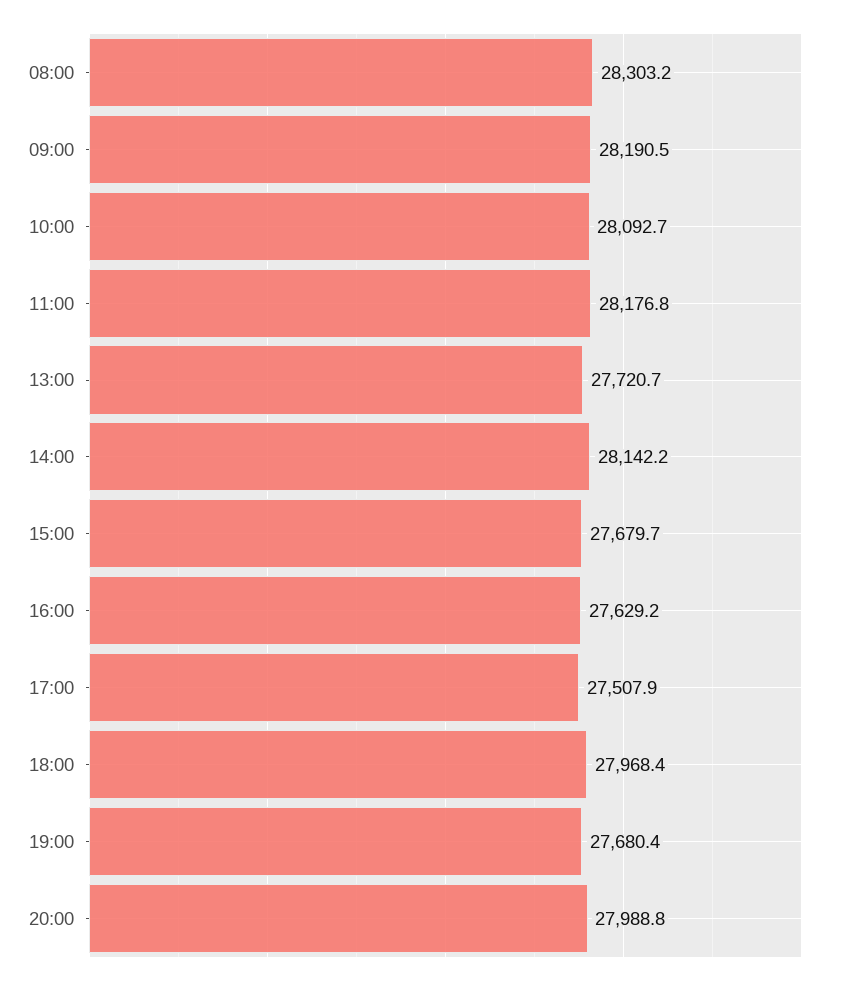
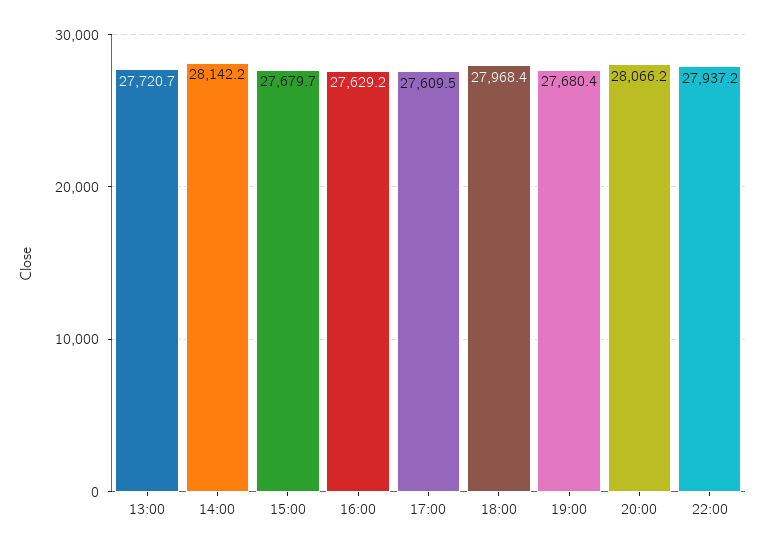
08:00: 28303.2 -> none
09:00: 28190.5 -> none
10:00: 28092.7 -> none
11:00: 28176.8 -> none
17:00: 27507.9 -> 27609.5
20:00: 27988.8 -> 28066.2
22:00: none -> 27937.2

